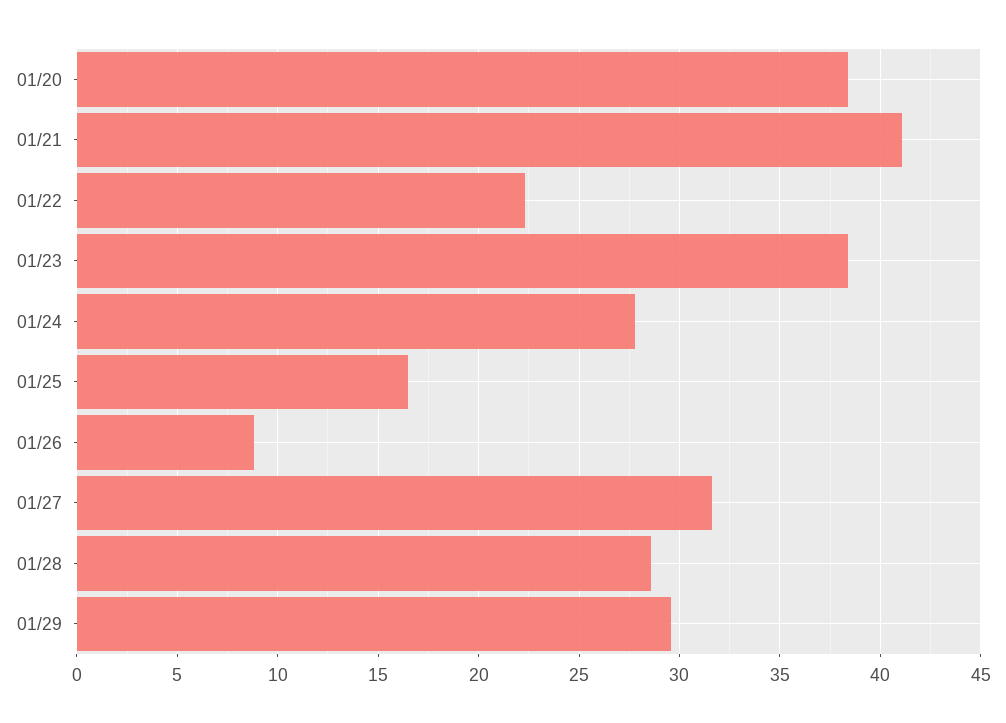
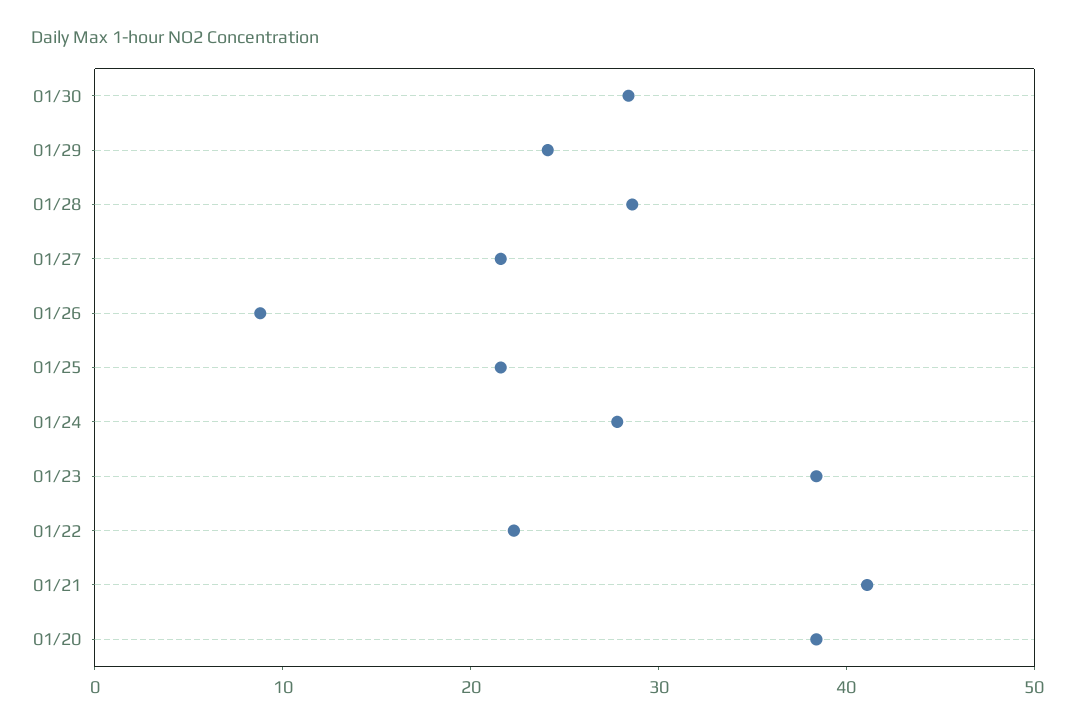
01/25: 16.5 -> 22
01/27: 31.5 -> 22
01/29: 29.5 -> 24
01/30: none -> 28

